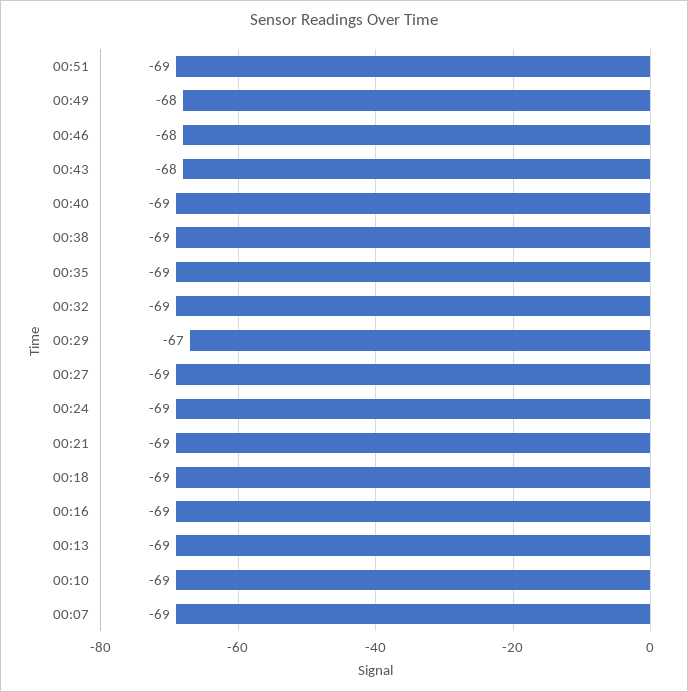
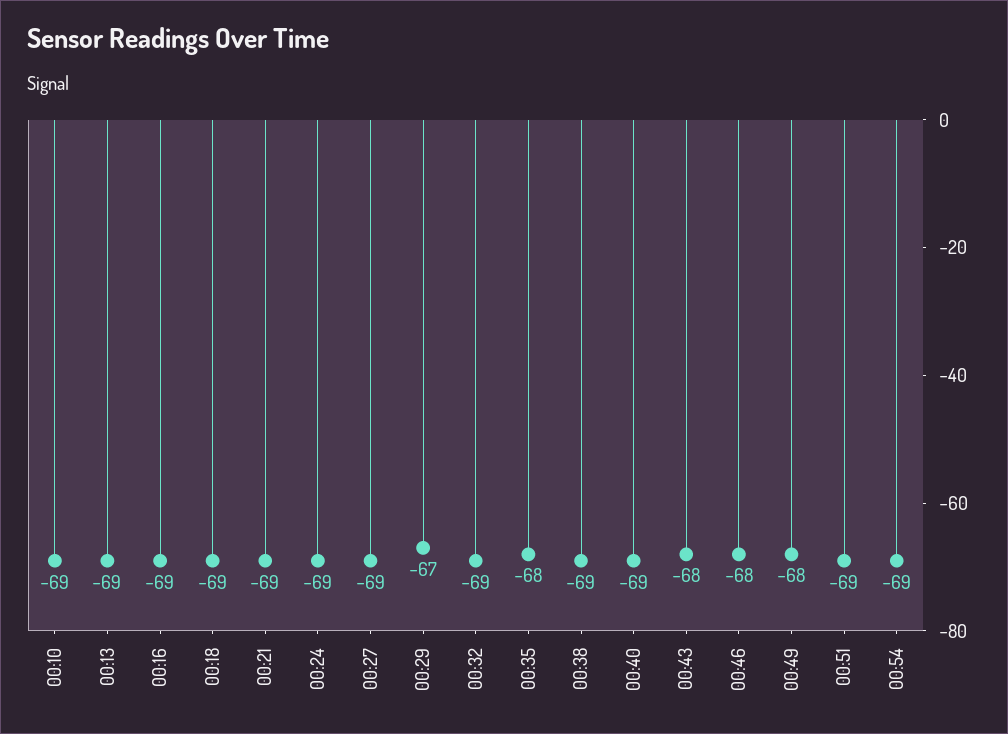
00:35: -69 -> -68
00:07: -69 -> none
00:54: none -> -69

